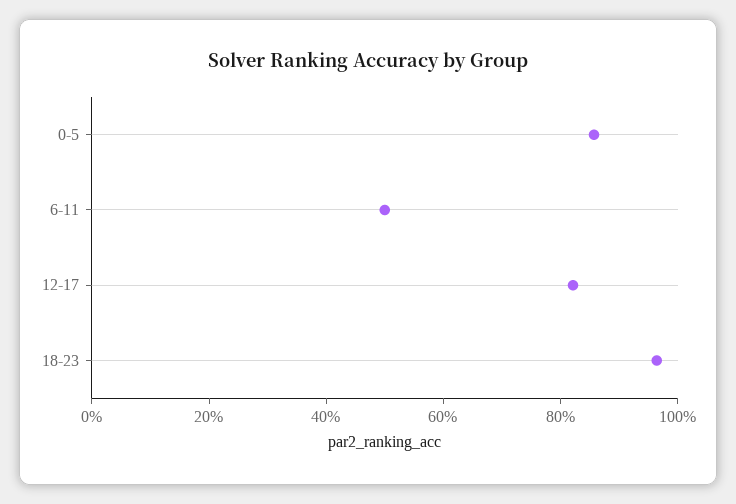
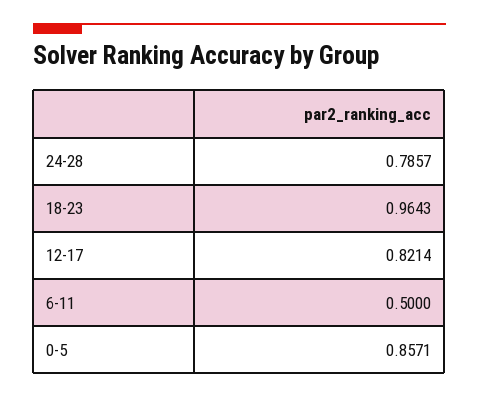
24-28: none -> 0.7857

